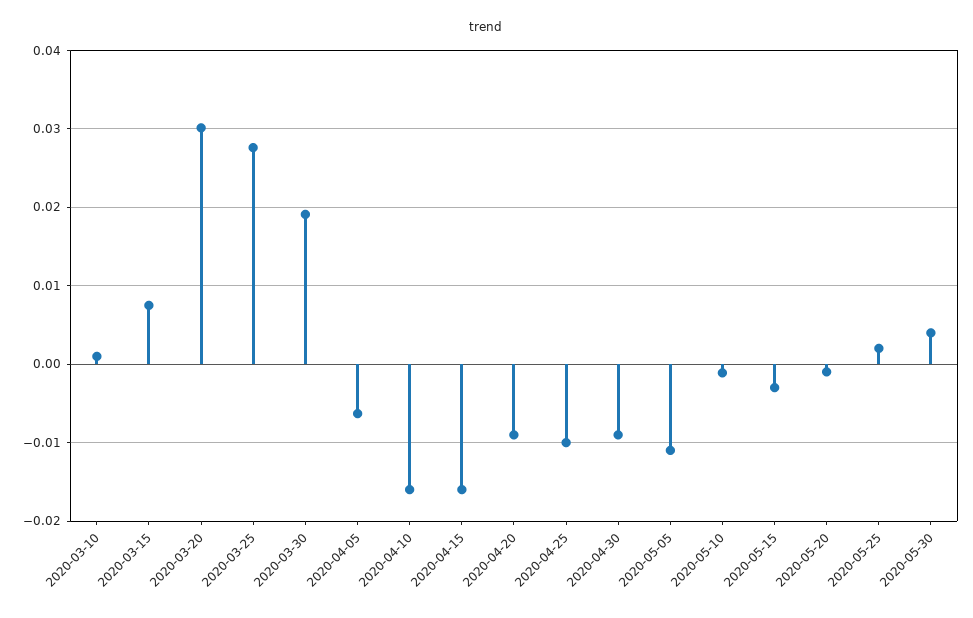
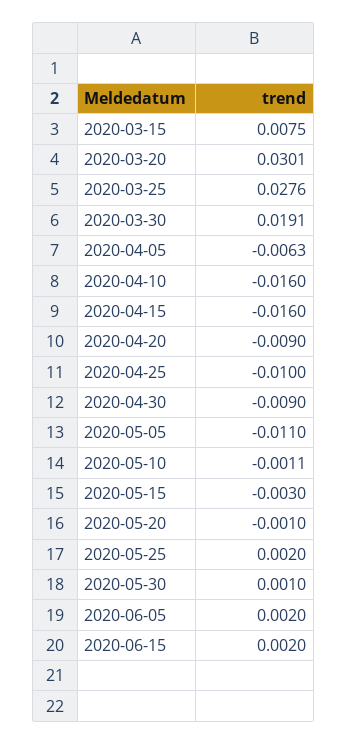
2020-03-10: 0.001 -> none
2020-05-30: 0.004 -> 0.001
2020-06-05: none -> 0.002
2020-06-15: none -> 0.002

